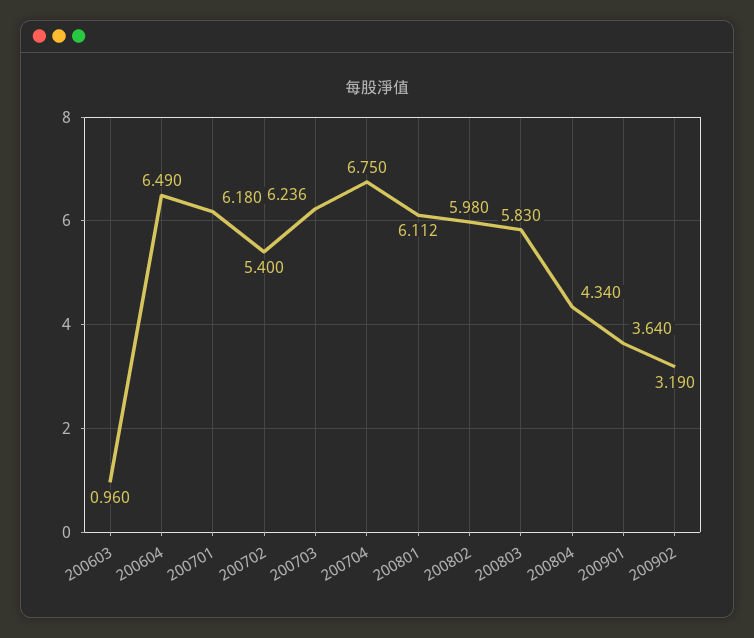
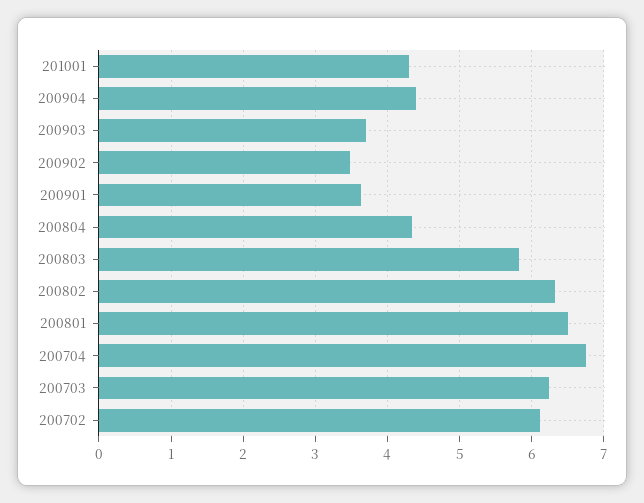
200603: 0.96 -> none
200604: 6.49 -> none
200701: 6.18 -> none
200702: 5.4 -> 6.1
200801: 6.112 -> 6.5
200802: 5.98 -> 6.3
200902: 3.19 -> 3.5
201001: none -> 4.3
200904: none -> 4.4
200903: none -> 3.7

